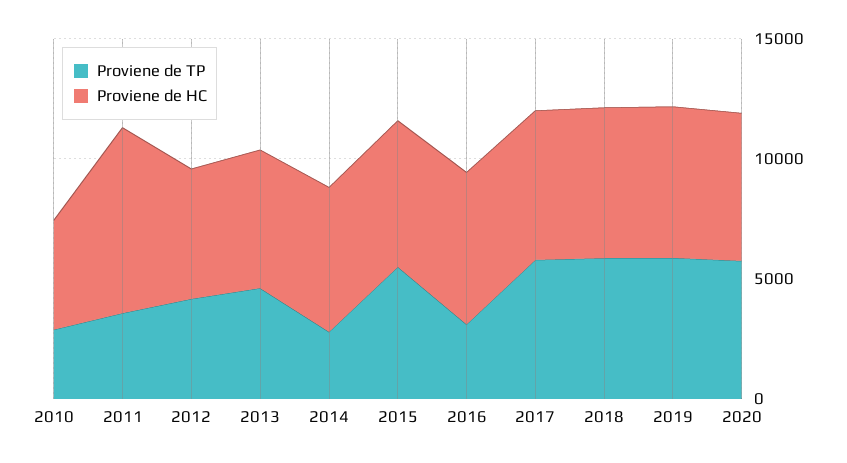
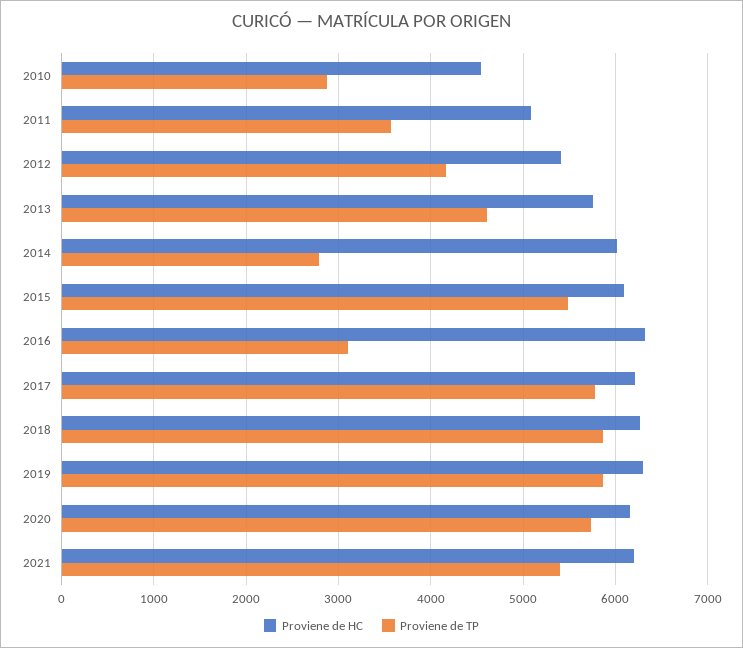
Proviene de HC, 2011: 8000 -> 5100
Proviene de HC, 2021: none -> 6200
Proviene de TP, 2021: none -> 5400

